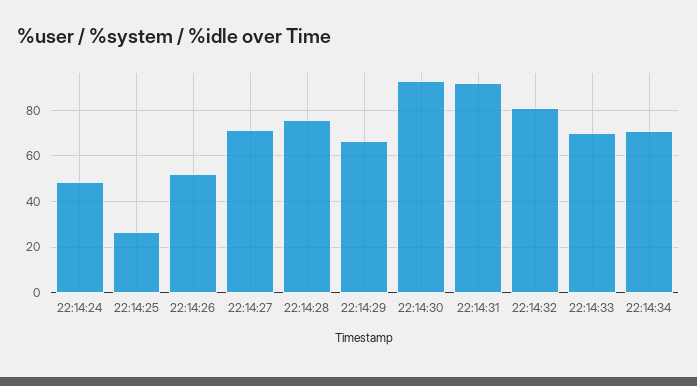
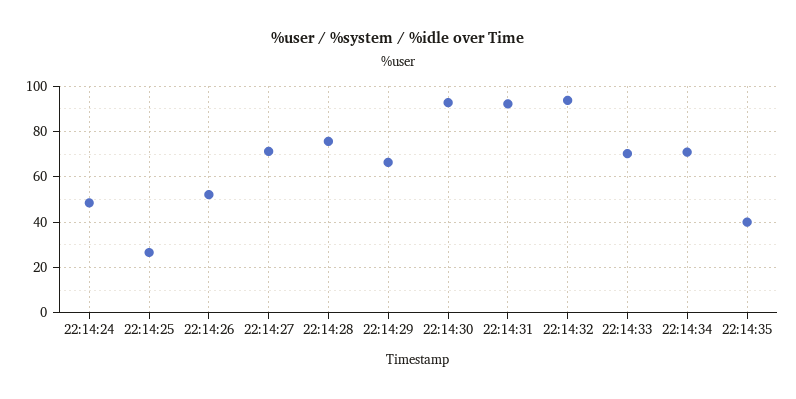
22:14:32: 80 -> 95
22:14:35: none -> 40

